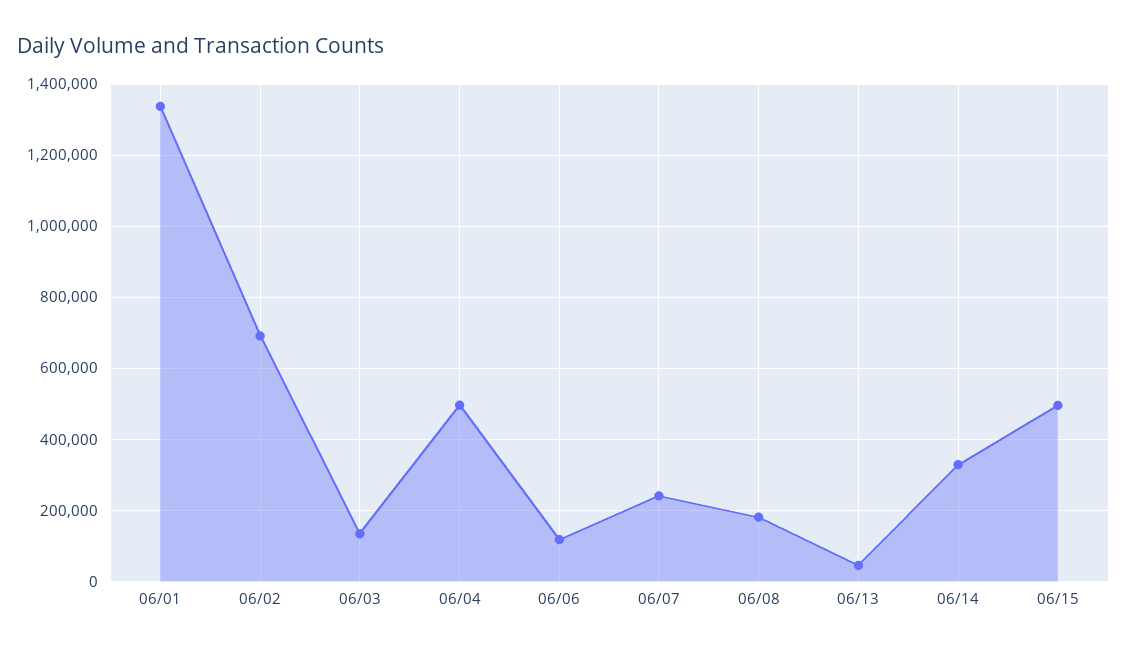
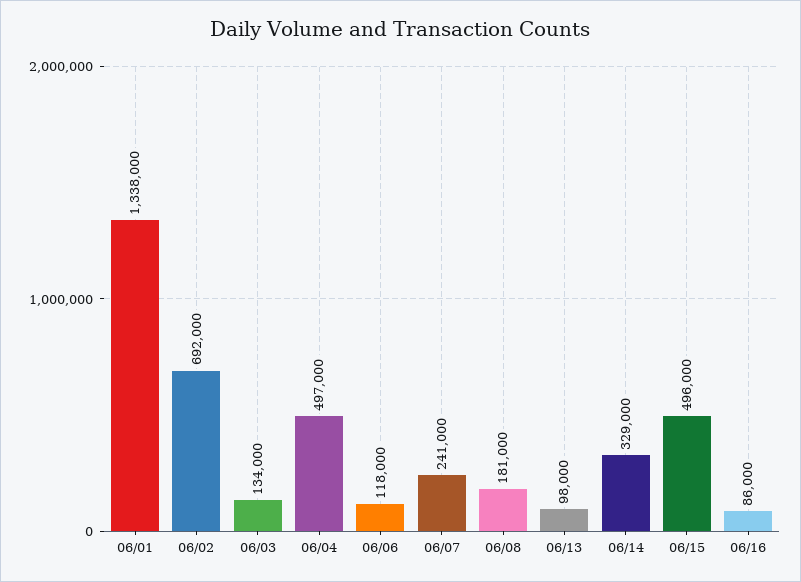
06/13: 40000 -> 98000
06/16: none -> 86000

